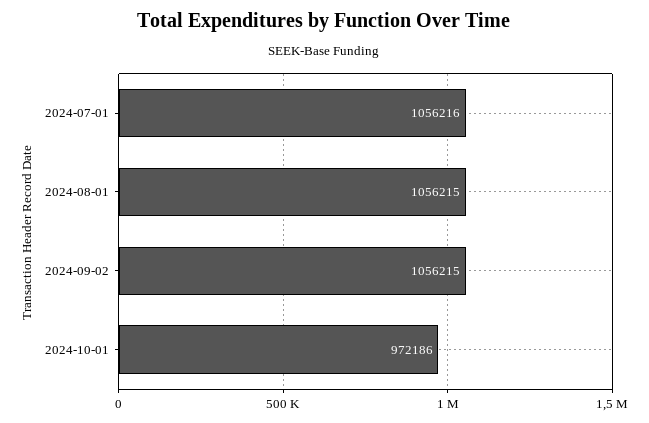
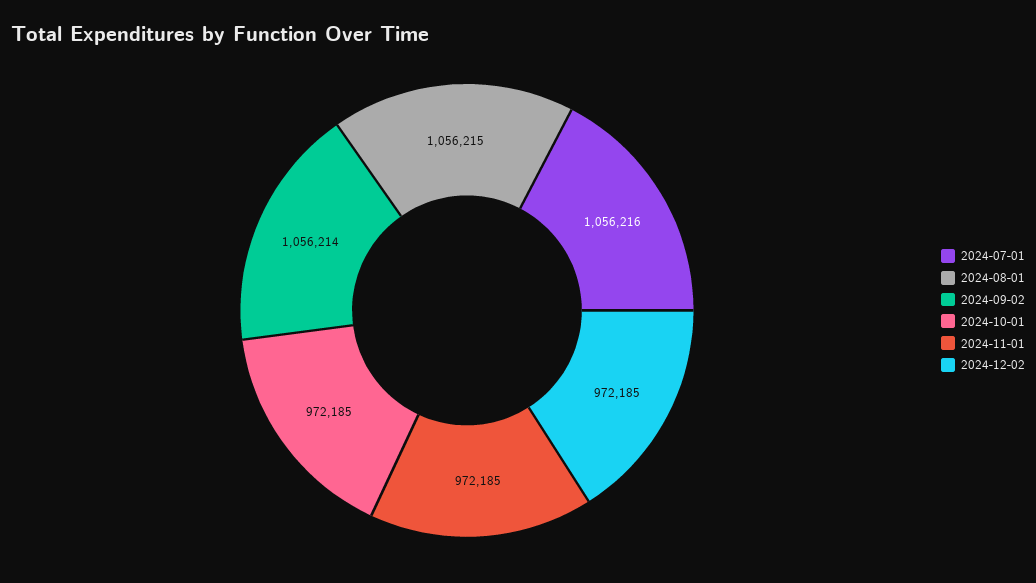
2024-09-02: 1056215 -> 1056214
2024-10-01: 972186 -> 972185
2024-11-01: none -> 972185
2024-12-02: none -> 972185

